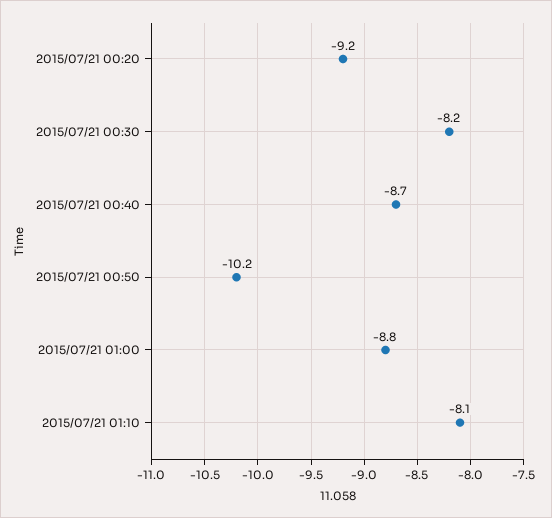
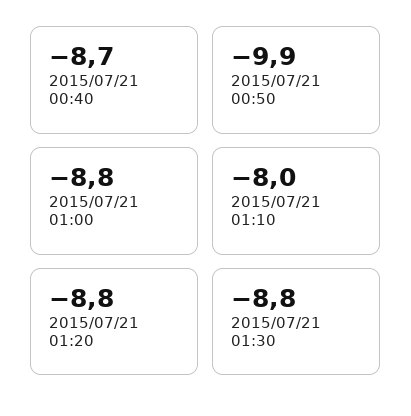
2015/07/21 00:20: -9.2 -> none
2015/07/21 00:30: -8.2 -> none
2015/07/21 00:50: -10.2 -> -9.9
2015/07/21 01:10: -8.1 -> -8
2015/07/21 01:20: none -> -8.8
2015/07/21 01:30: none -> -8.8

